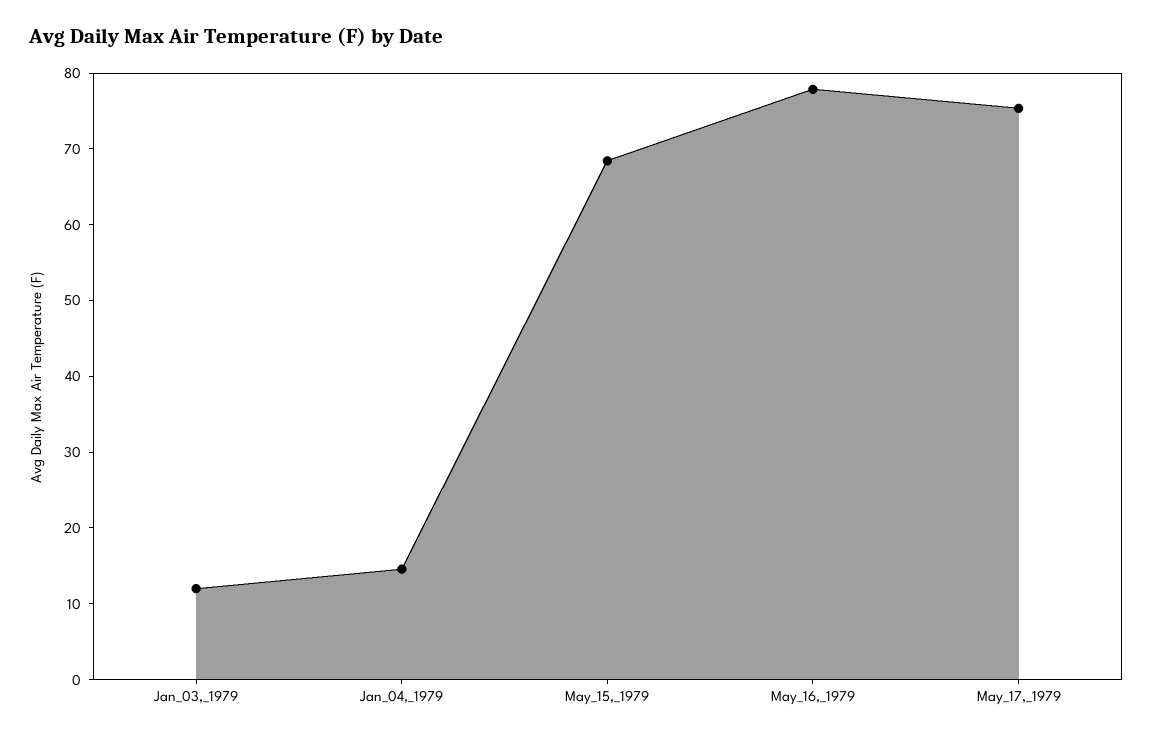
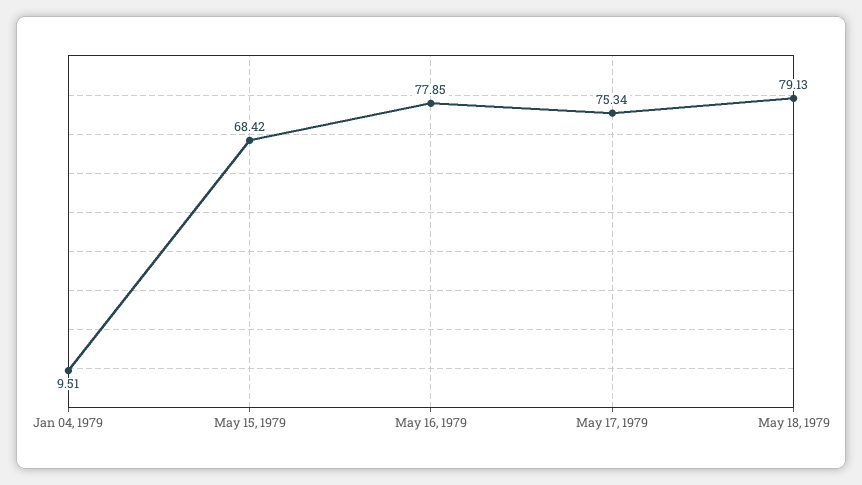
Jan_03,_1979: 12 -> none
Jan_04,_1979: 14 -> 9.51
May 18, 1979: none -> 79.13

